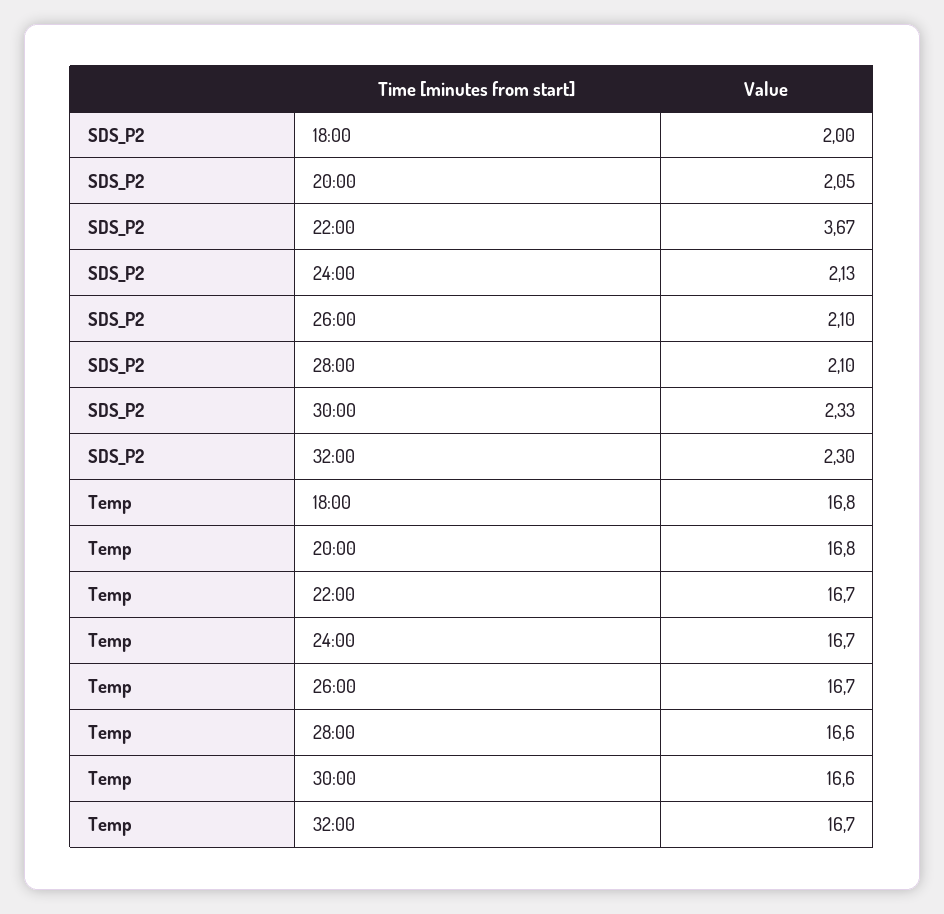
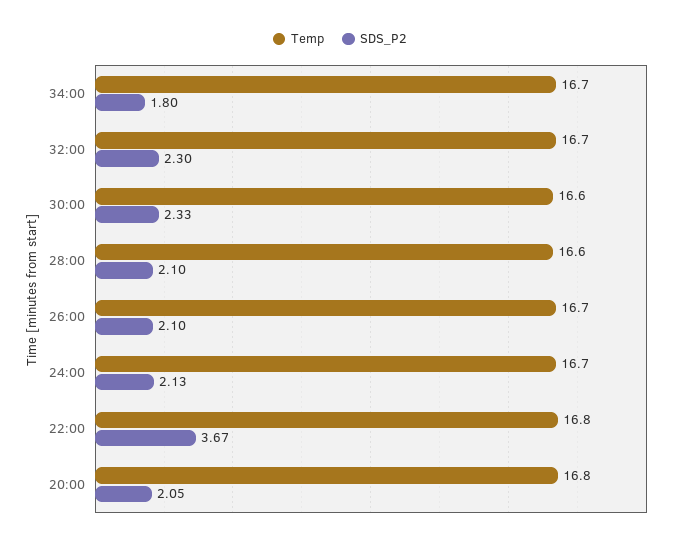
SDS_P2, 18:00: 2 -> none
Temp, 18:00: 16.8 -> none
Temp, 22:00: 16.7 -> 16.8
Temp, 34:00: none -> 16.7
SDS_P2, 34:00: none -> 1.8

